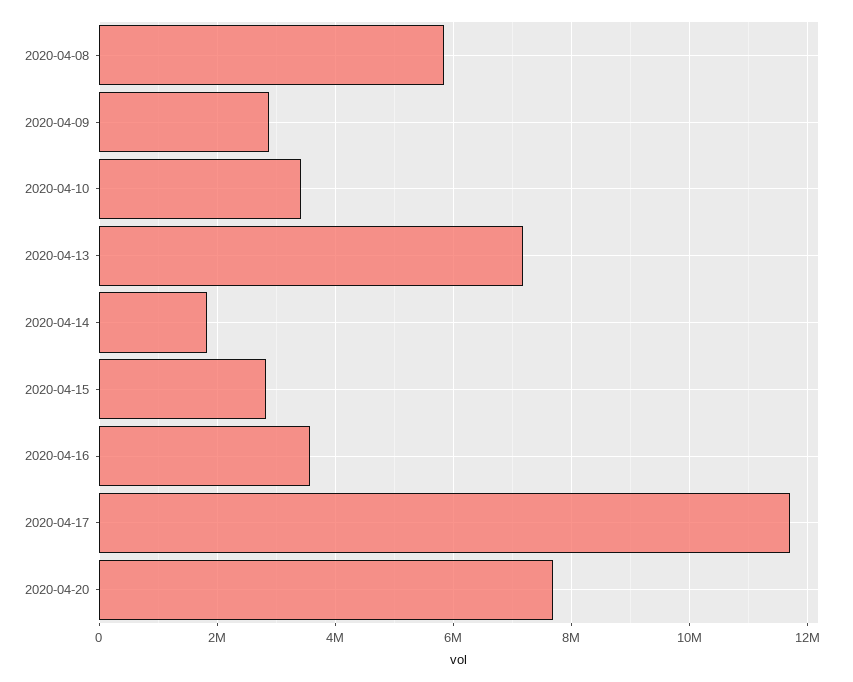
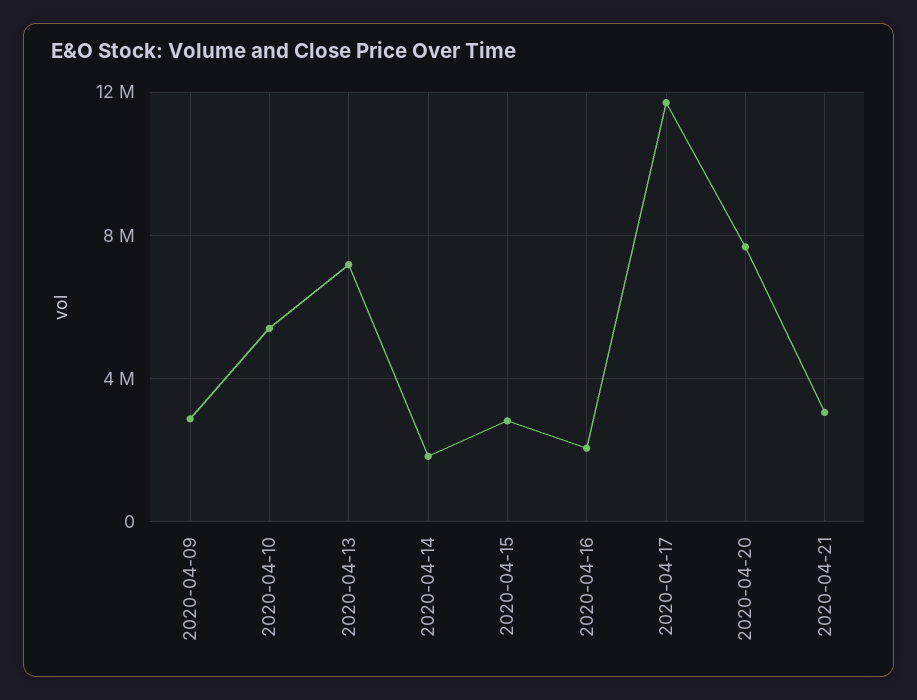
2020-04-08: 5800000 -> none
2020-04-10: 3400000 -> 5500000
2020-04-16: 3600000 -> 2000000
2020-04-21: none -> 3000000

